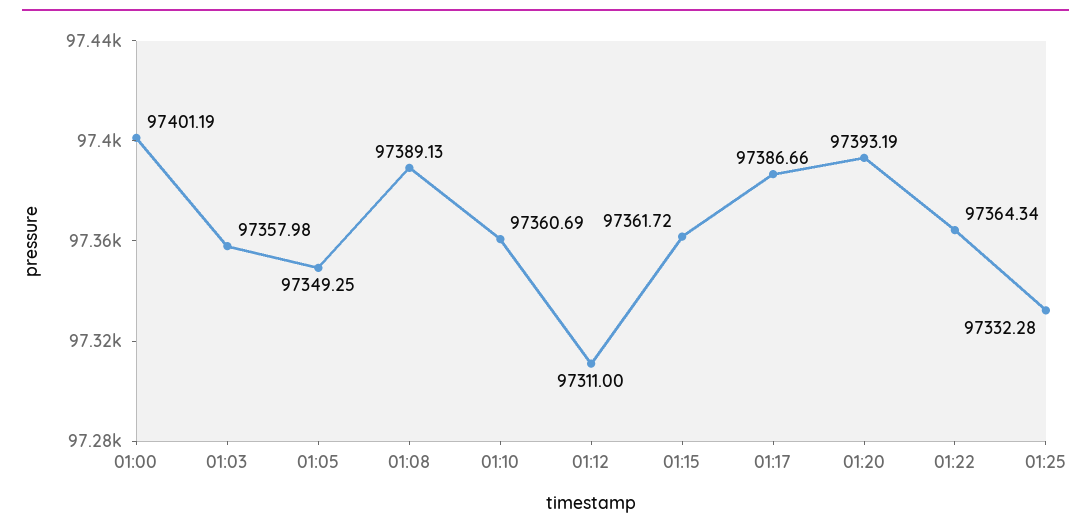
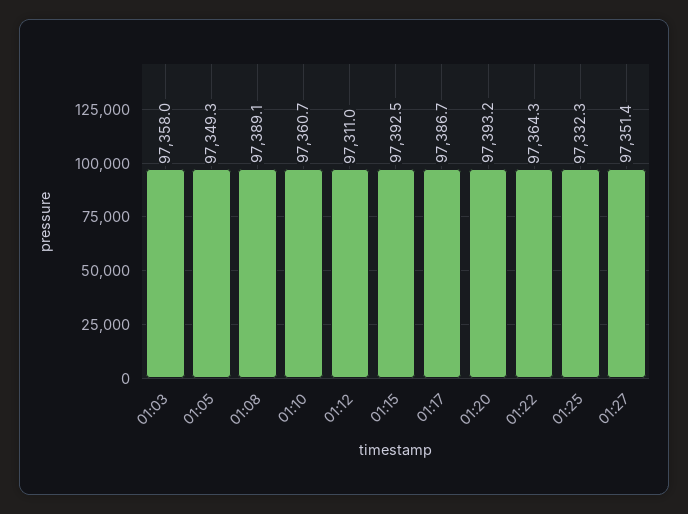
01:00: 97401.19 -> none
01:15: 97361.72 -> 97392.5
01:27: none -> 97351.4

